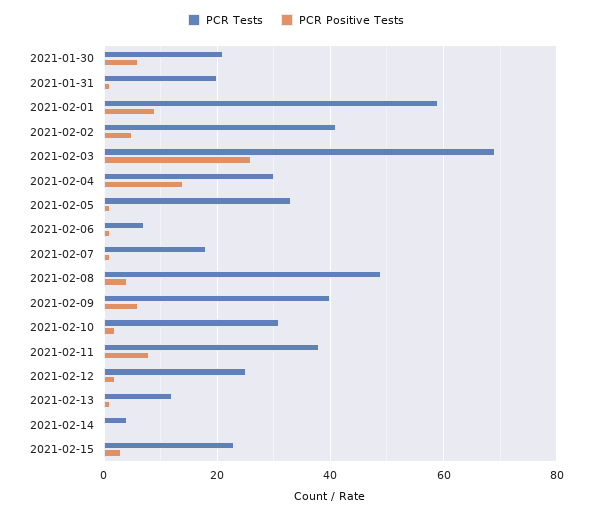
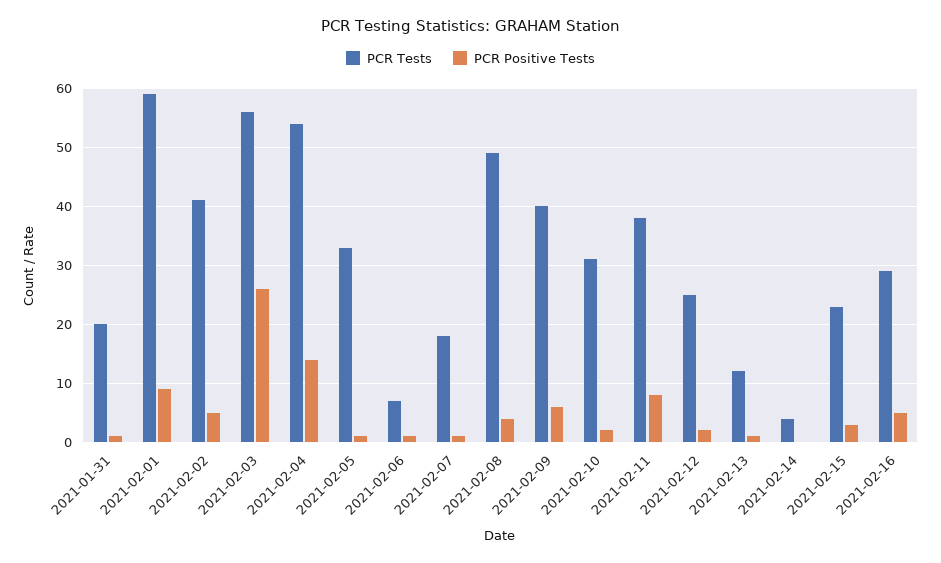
PCR Tests, 2021-01-30: 20 -> none
PCR Positive Tests, 2021-01-30: 5 -> none
PCR Tests, 2021-02-03: 70 -> 55
PCR Tests, 2021-02-04: 30 -> 55
PCR Tests, 2021-02-16: none -> 30
PCR Positive Tests, 2021-02-16: none -> 5

